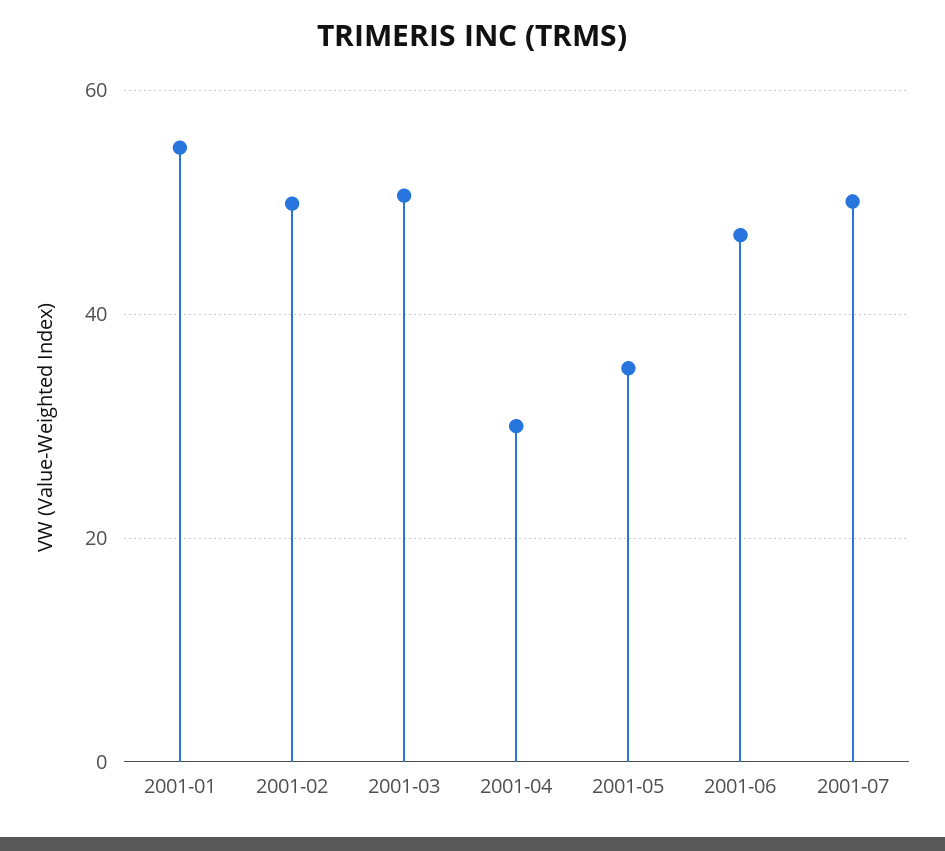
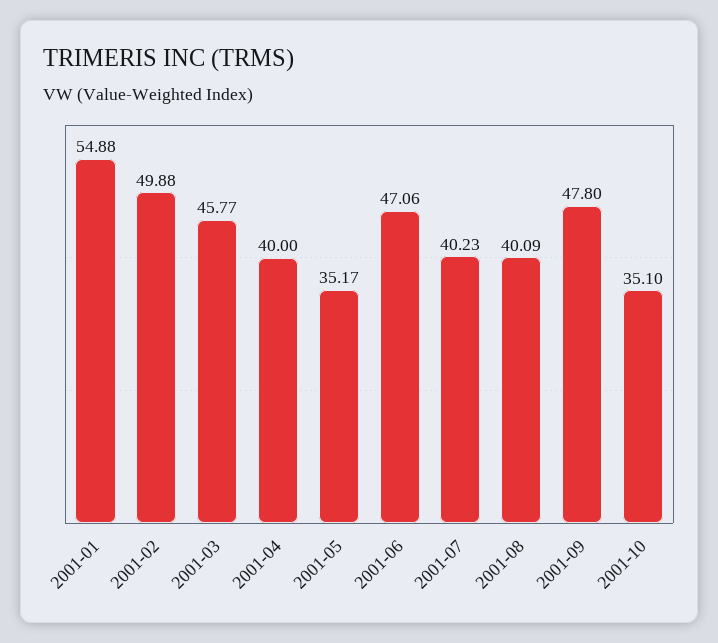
2001-03: 50 -> 45.77
2001-04: 30 -> 40
2001-07: 50 -> 40.23
2001-08: none -> 40.09
2001-09: none -> 47.8
2001-10: none -> 35.1

